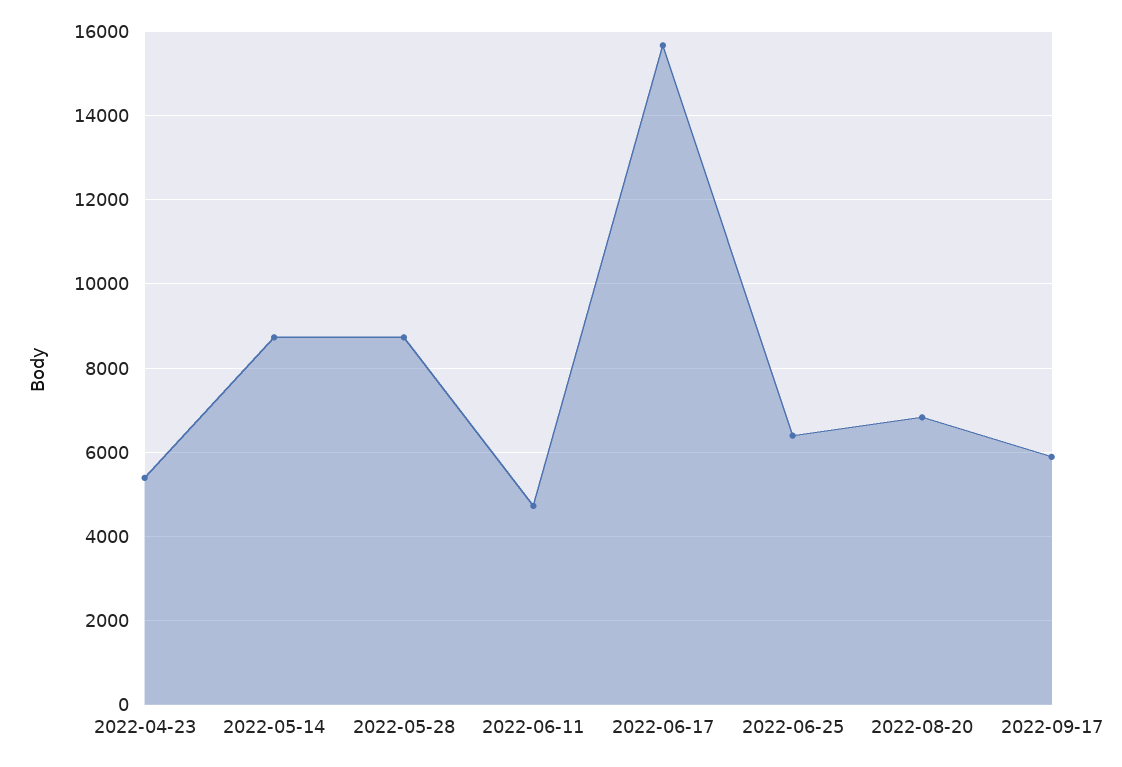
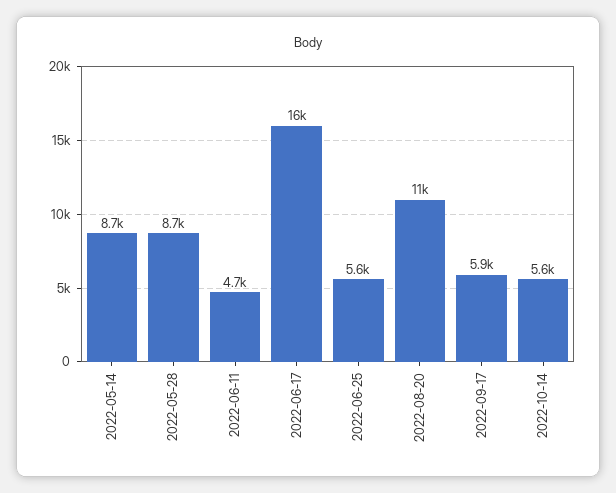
2022-04-23: 5400 -> none
2022-06-25: 6400 -> 5600
2022-08-20: 6800 -> 11000
2022-10-14: none -> 5600

